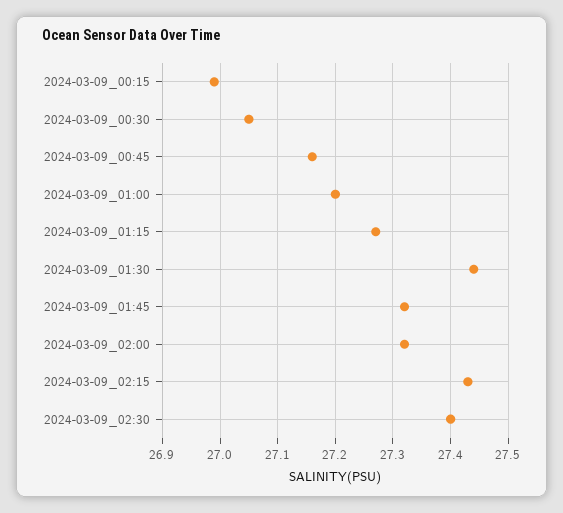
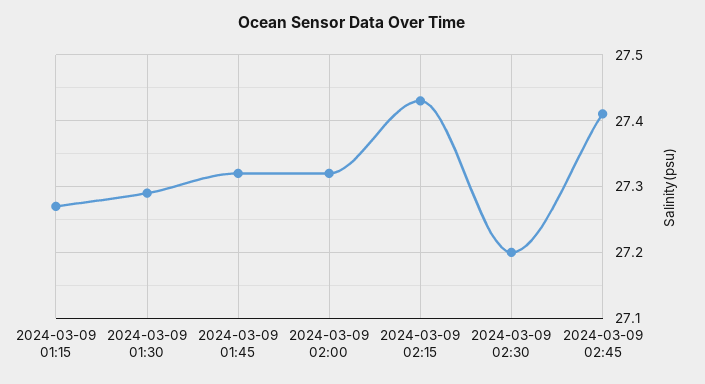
2024-03-09_00:15: 27 -> none
2024-03-09_00:30: 27.05 -> none
2024-03-09_00:45: 27.15 -> none
2024-03-09_01:00: 27.2 -> none
2024-03-09_01:30: 27.45 -> 27.29
2024-03-09_02:30: 27.4 -> 27.2
2024-03-09 02:45: none -> 27.41

